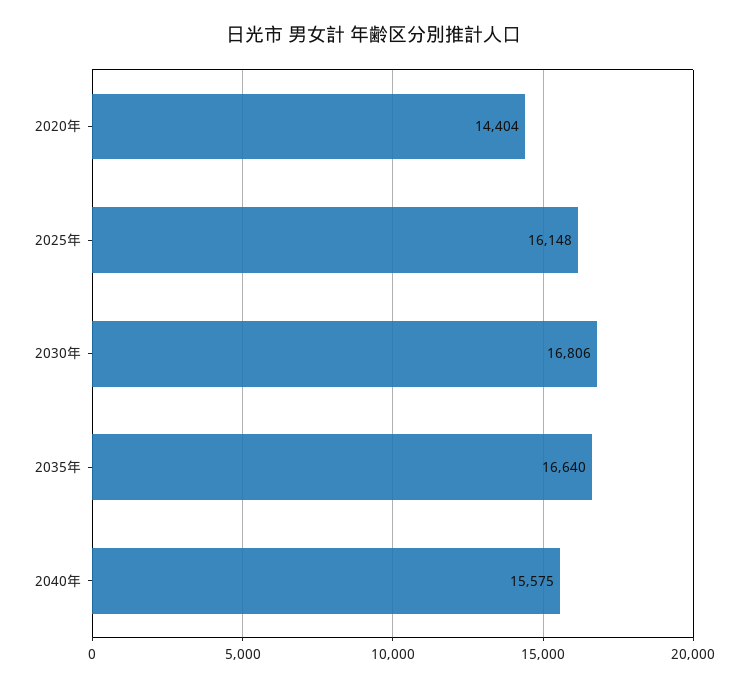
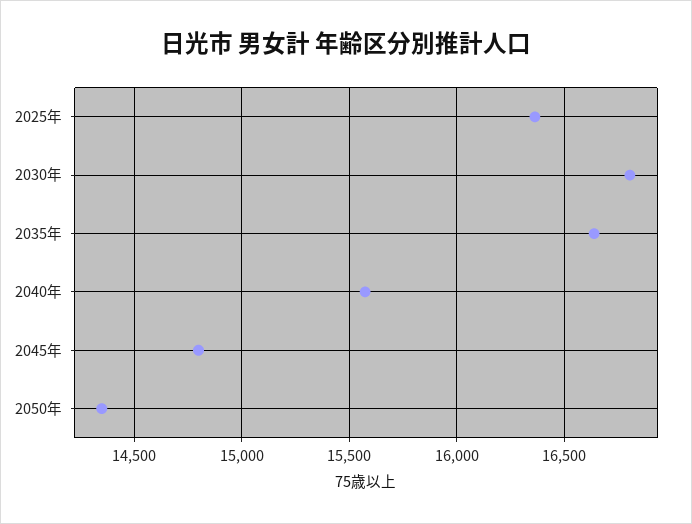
2020年: 14404 -> none
2025年: 16148 -> 16350
2045年: none -> 14800
2050年: none -> 14350

